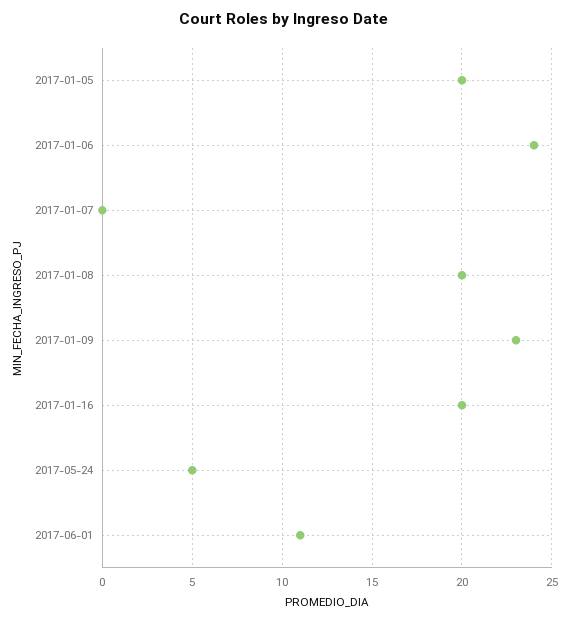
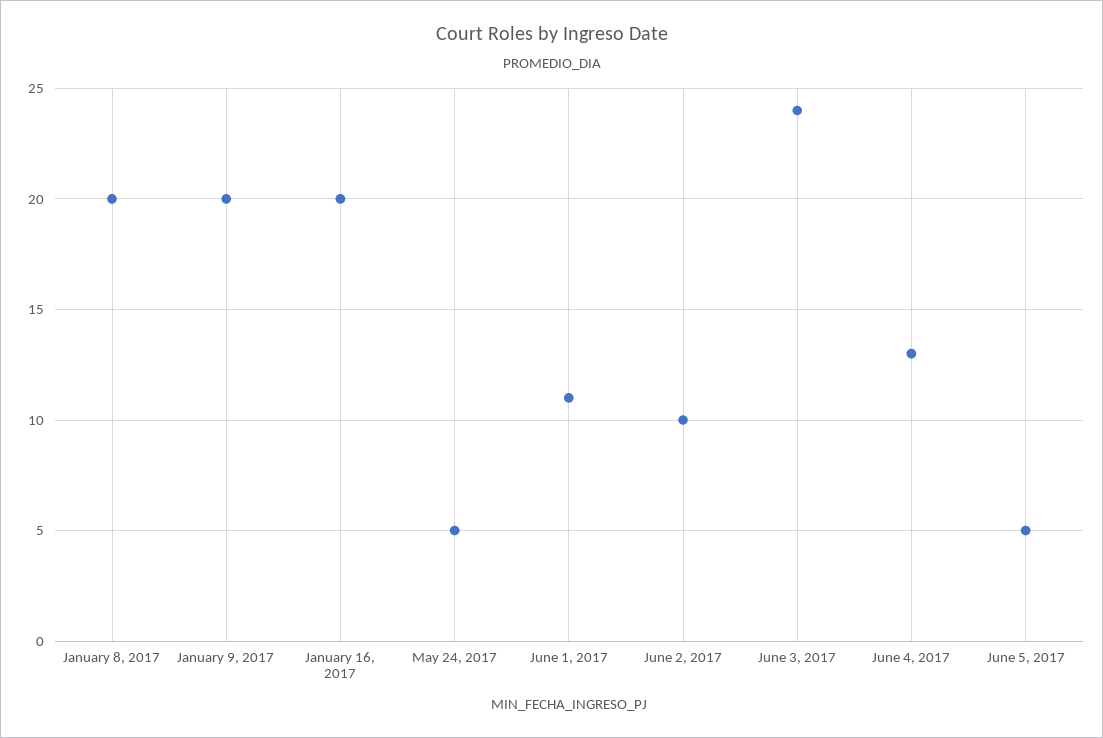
2017-01-05: 20 -> none
2017-01-06: 24 -> none
2017-01-07: 0 -> none
2017-01-09: 23 -> 20
June 2, 2017: none -> 10
June 3, 2017: none -> 24
June 4, 2017: none -> 13
June 5, 2017: none -> 5

